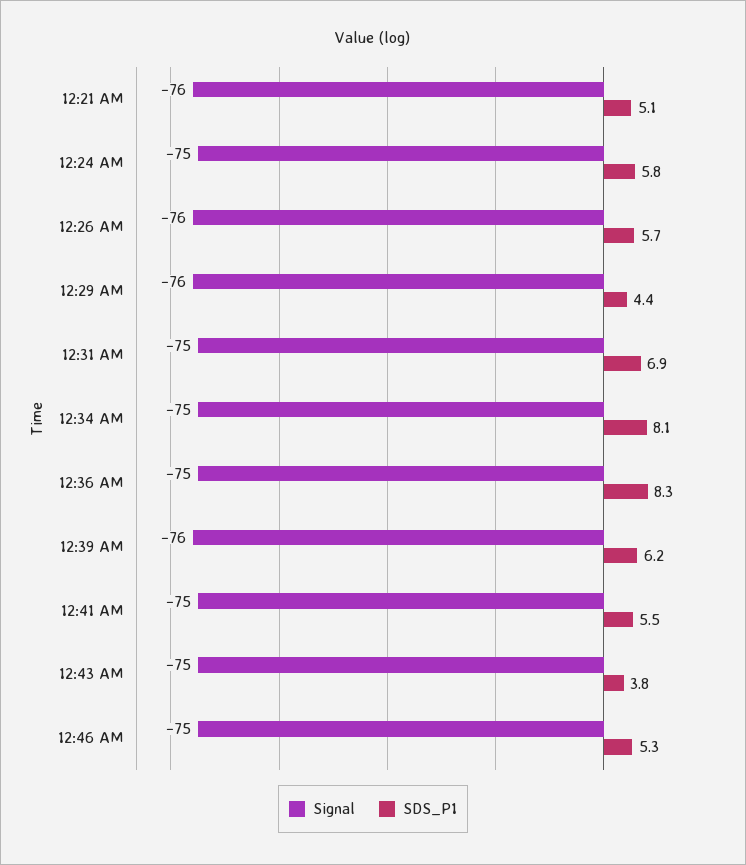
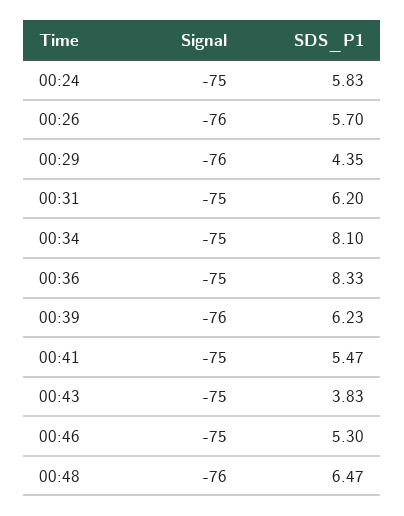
Signal, 12:21 AM: -76 -> none
SDS_P1, 12:21 AM: 5.1 -> none
SDS_P1, 12:31 AM: 6.9 -> 6.2
Signal, 00:48: none -> -76
SDS_P1, 00:48: none -> 6.47

